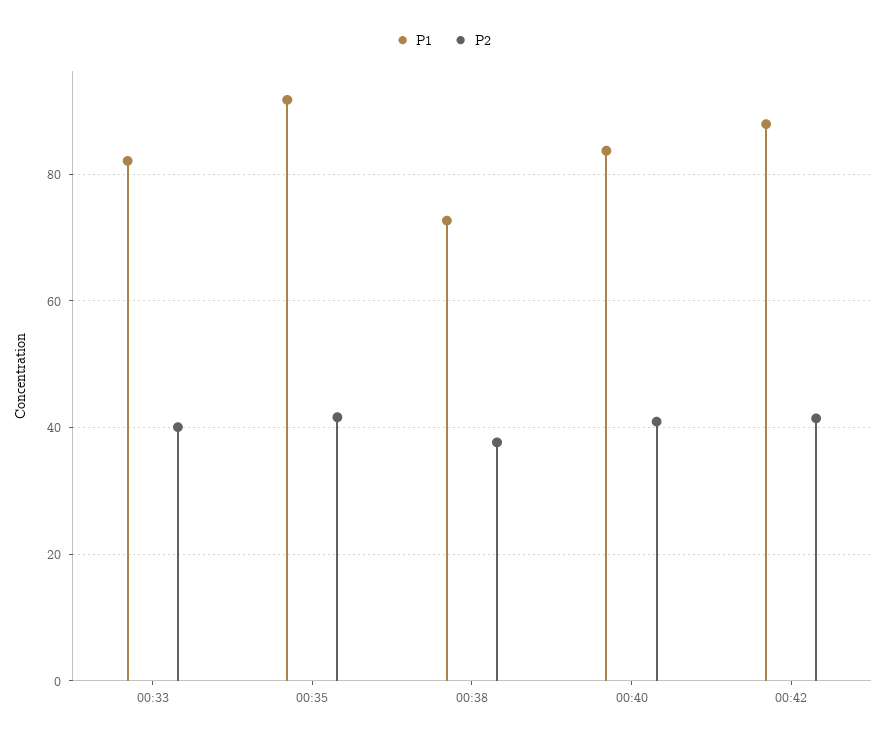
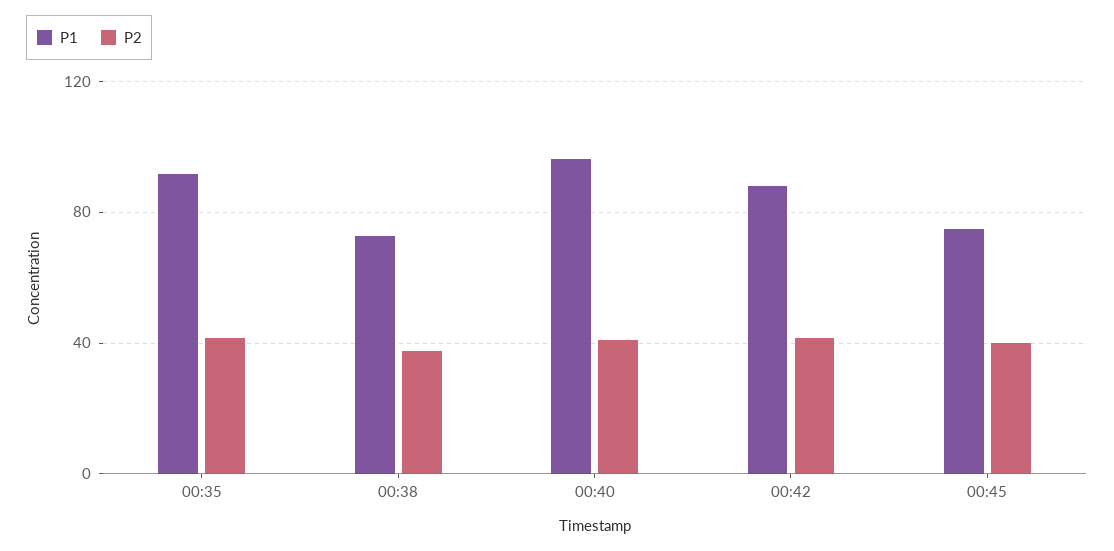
P1, 00:33: 82 -> none
P2, 00:33: 40 -> none
P1, 00:40: 84 -> 95
P1, 00:45: none -> 75
P2, 00:45: none -> 40

